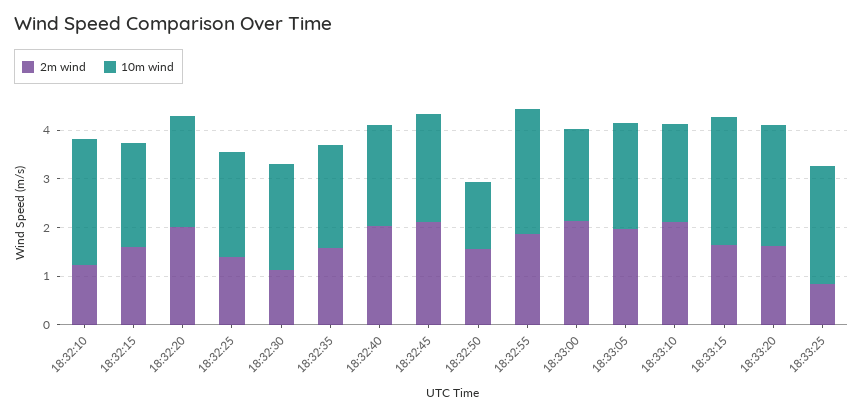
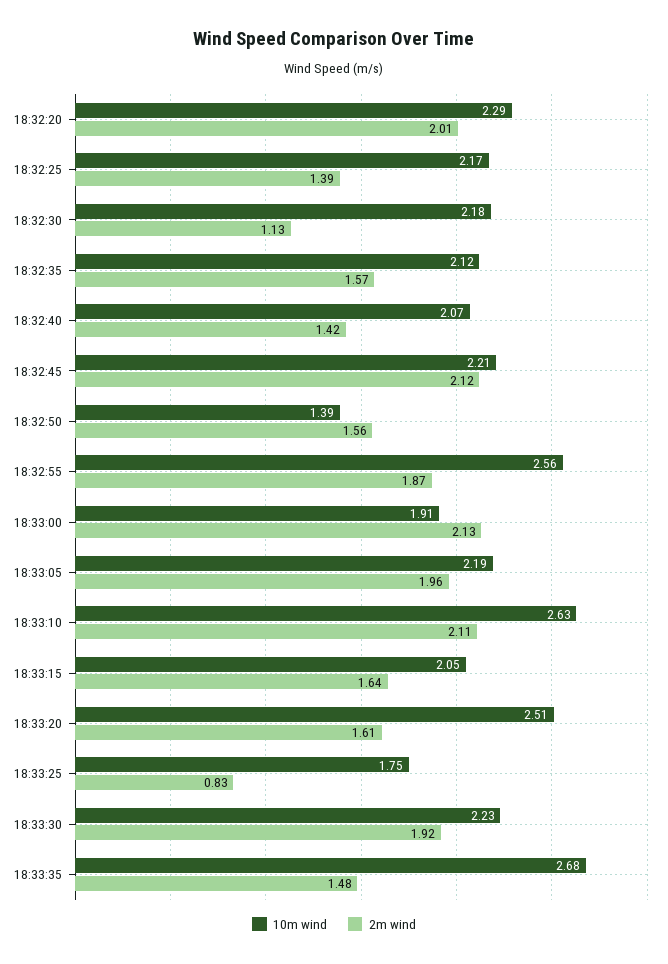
2m wind, 18:32:10: 1.2 -> none
10m wind, 18:32:10: 2.6 -> none
2m wind, 18:32:15: 1.6 -> none
10m wind, 18:32:15: 2.2 -> none
2m wind, 18:32:40: 2 -> 1.42
10m wind, 18:33:10: 2 -> 2.63
10m wind, 18:33:15: 2.6 -> 2.05
10m wind, 18:33:25: 2.4 -> 1.75
10m wind, 18:33:30: none -> 2.23
2m wind, 18:33:30: none -> 1.92
10m wind, 18:33:35: none -> 2.68
2m wind, 18:33:35: none -> 1.48

